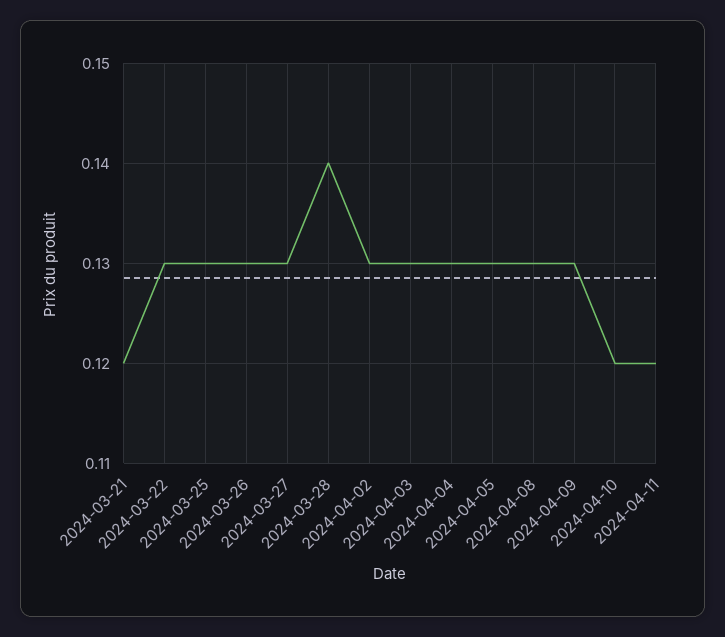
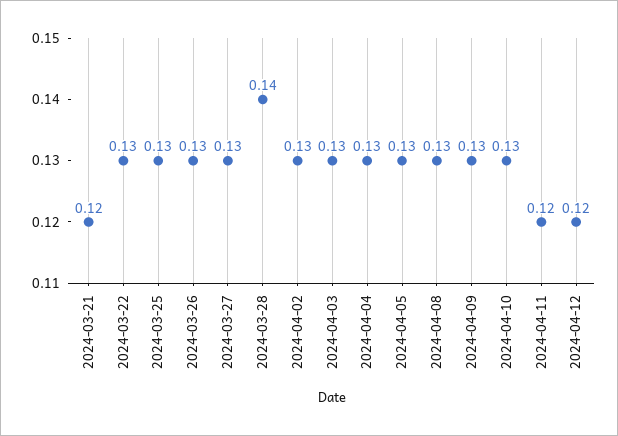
2024-04-10: 0.12 -> 0.13
2024-04-12: none -> 0.12

